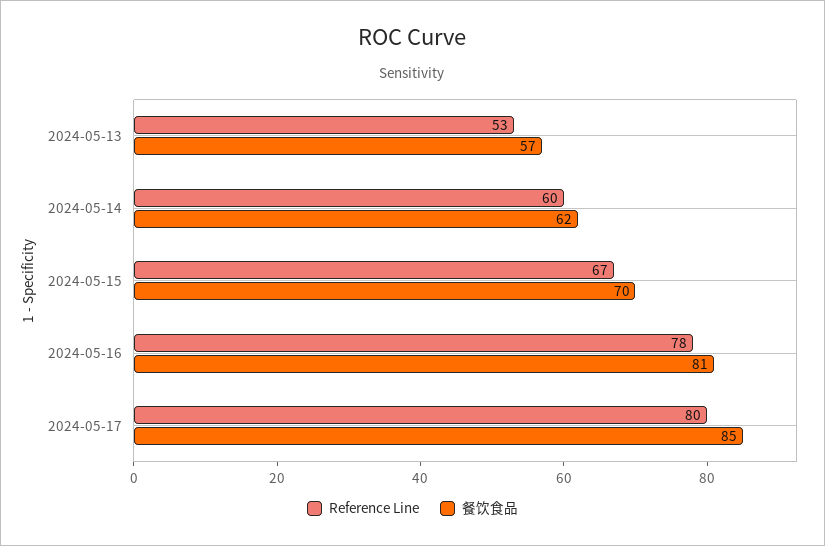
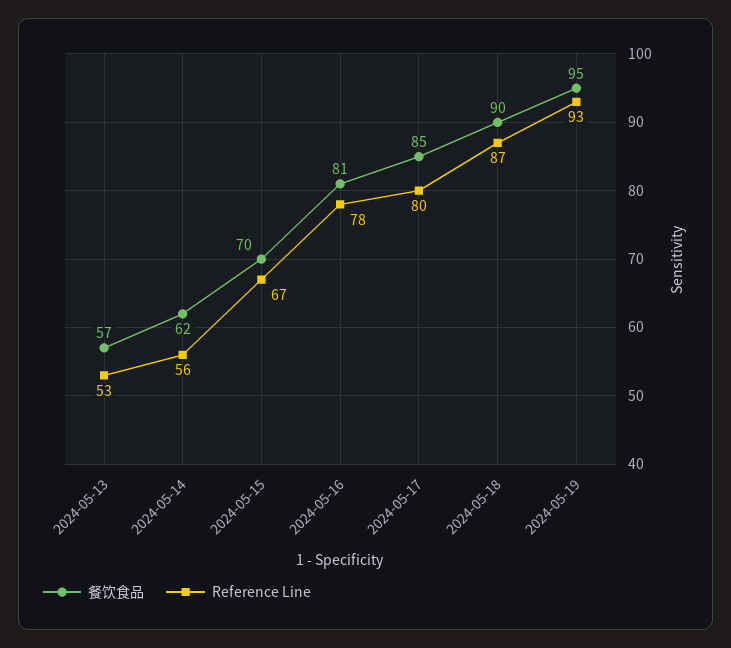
Reference Line, 2024-05-14: 60 -> 56
餐饮食品, 2024-05-18: none -> 90
Reference Line, 2024-05-18: none -> 87
餐饮食品, 2024-05-19: none -> 95
Reference Line, 2024-05-19: none -> 93

